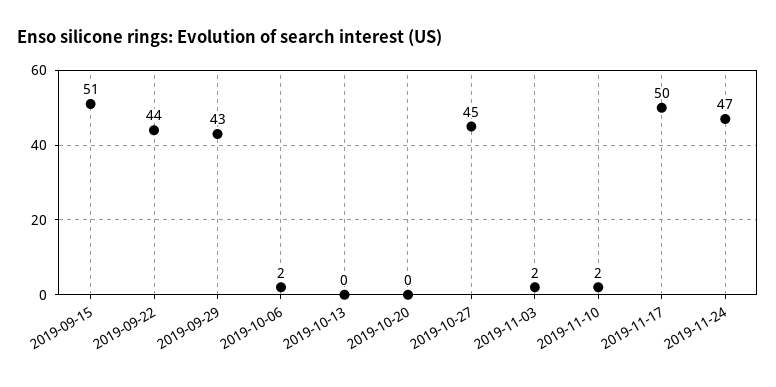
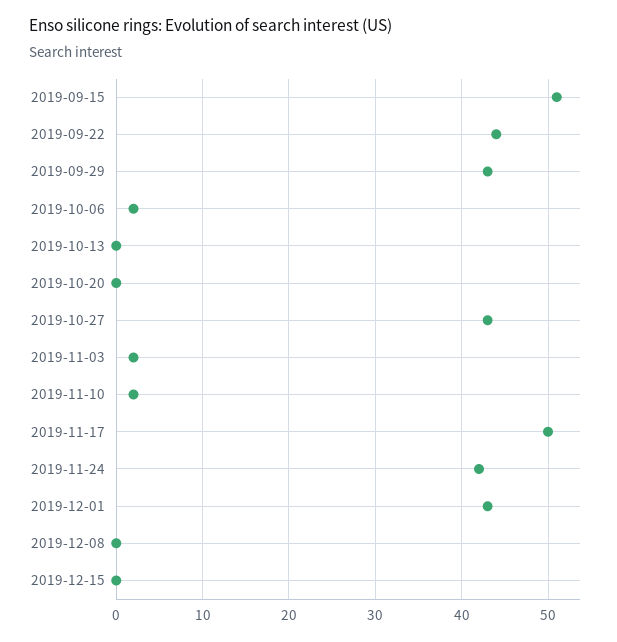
2019-10-27: 45 -> 43
2019-11-24: 47 -> 42
2019-12-01: none -> 43
2019-12-08: none -> 0
2019-12-15: none -> 0

